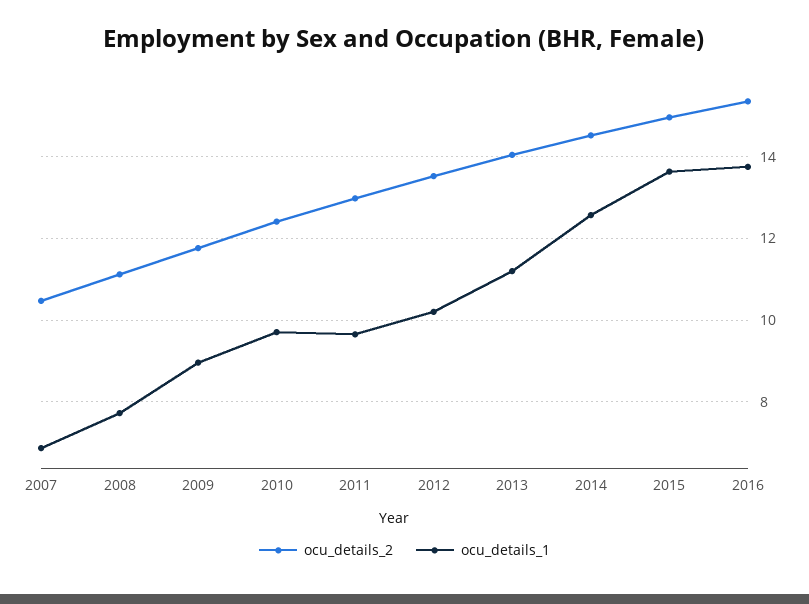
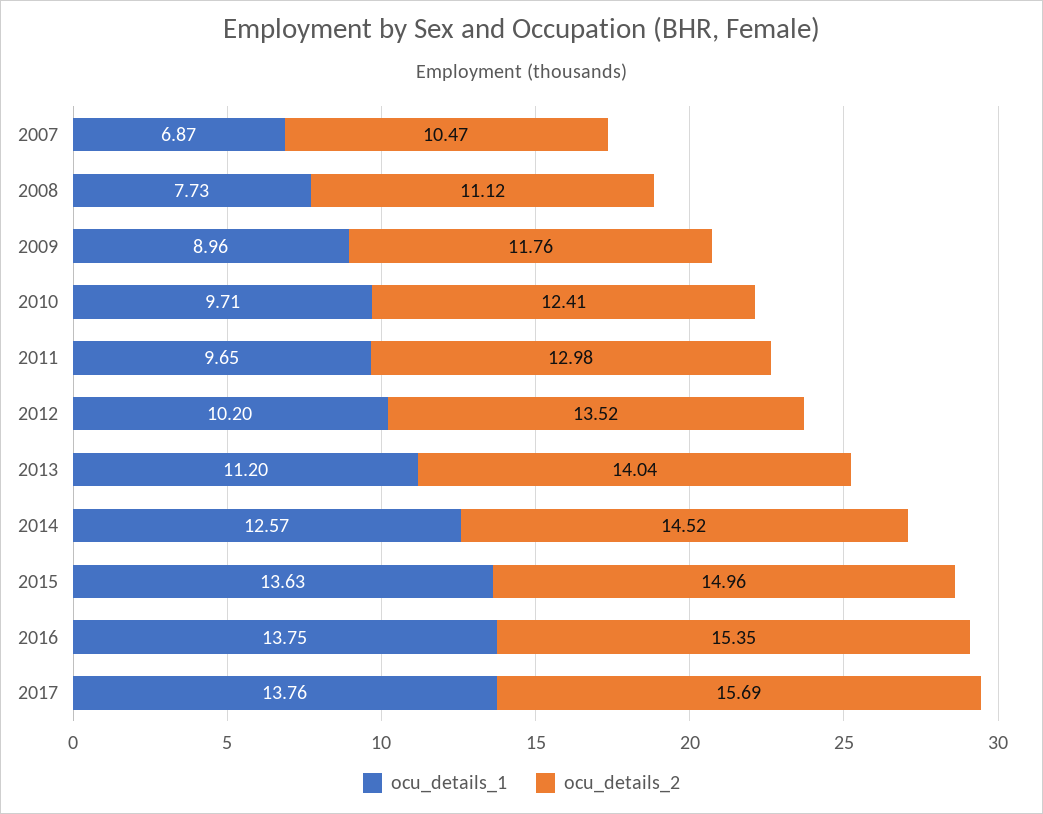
ocu_details_1, 2017: none -> 13.76
ocu_details_2, 2017: none -> 15.69

